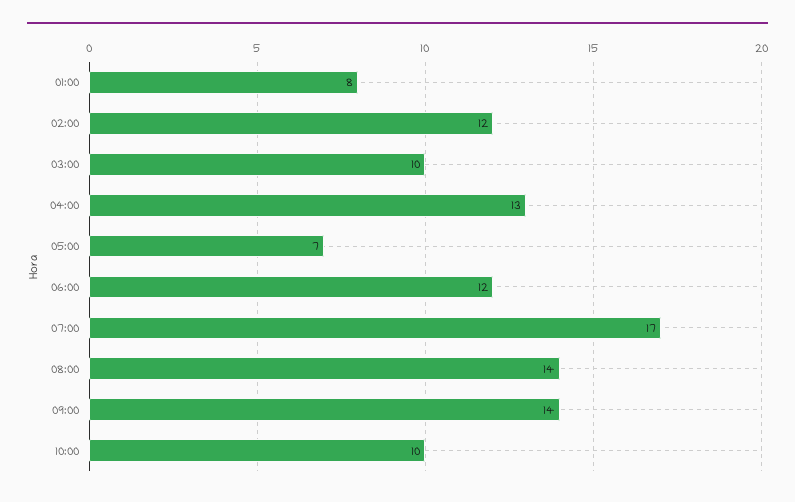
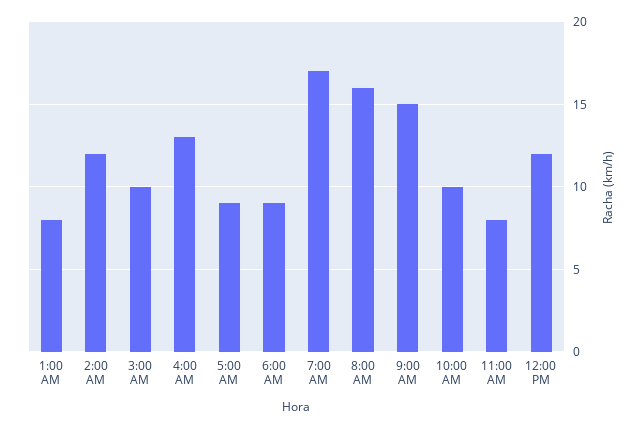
05:00: 7 -> 9
06:00: 12 -> 9
08:00: 14 -> 16
09:00: 14 -> 15
11:00 AM: none -> 8
12:00 PM: none -> 12

